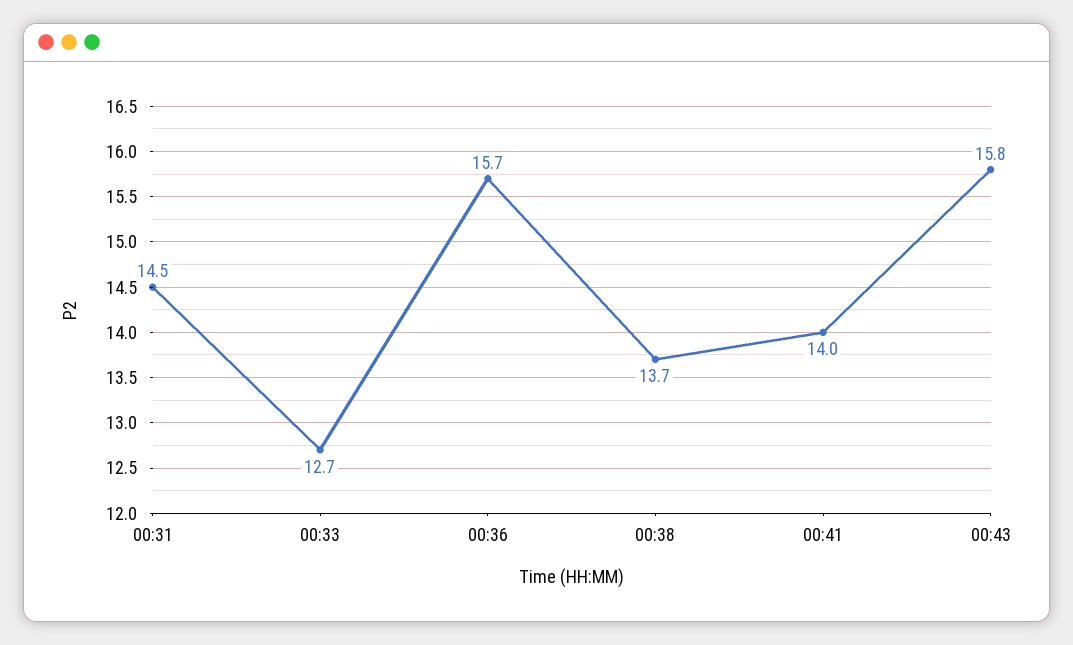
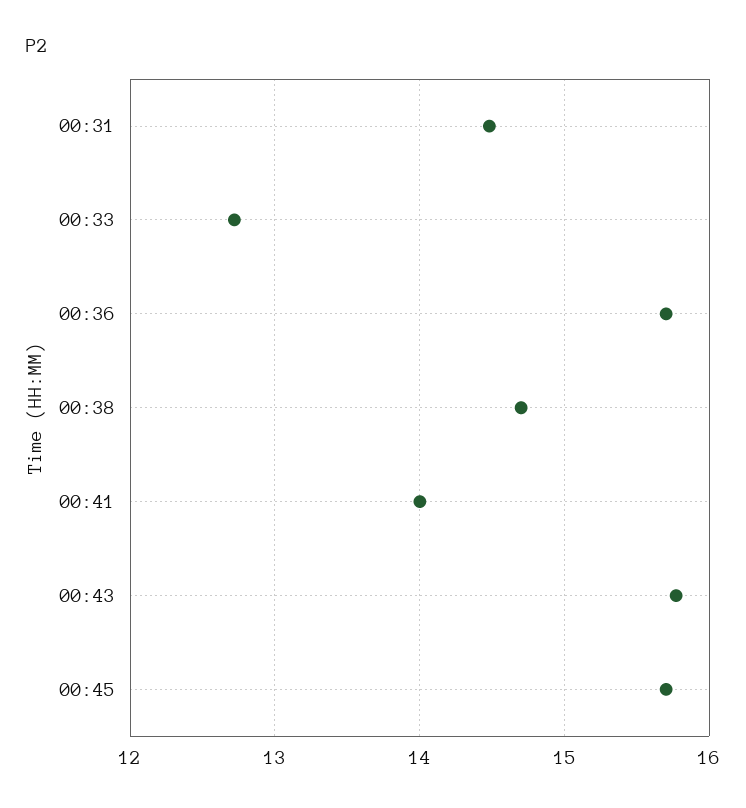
00:38: 13.7 -> 14.7
00:45: none -> 15.7

